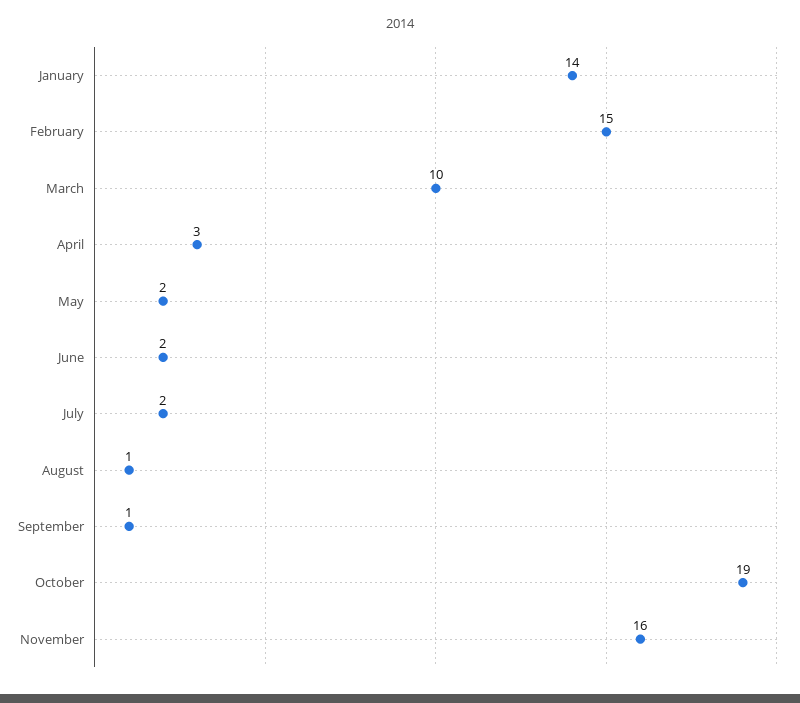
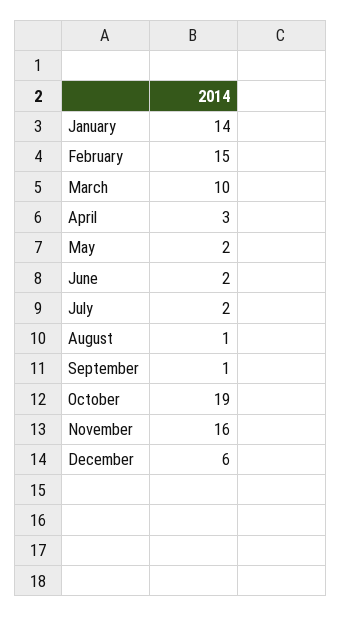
December: none -> 6

